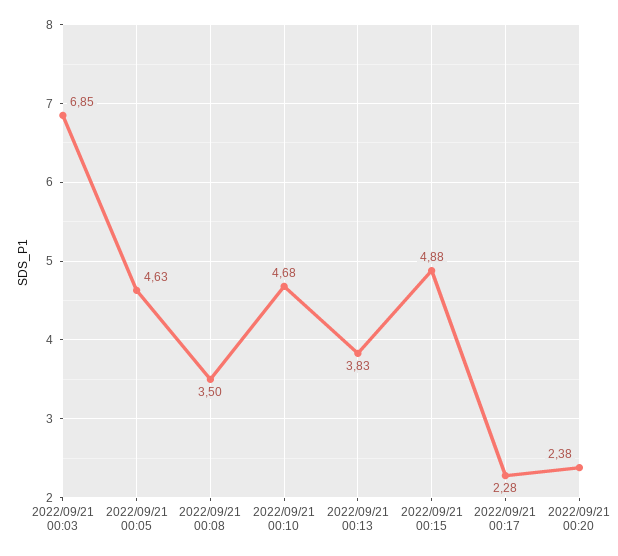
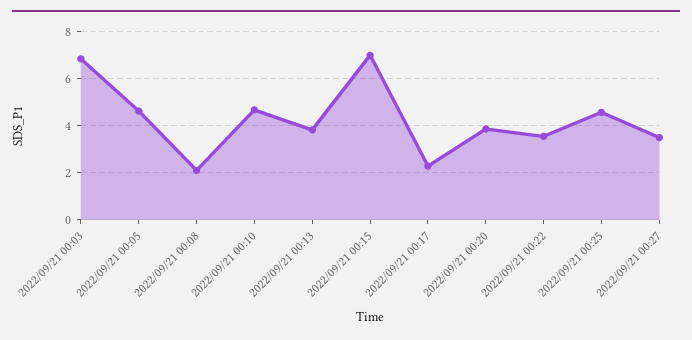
2022/09/21 00:08: 3.5 -> 2
2022/09/21 00:15: 4.88 -> 7
2022/09/21 00:20: 2.38 -> 4
2022/09/21 00:22: none -> 3.5
2022/09/21 00:25: none -> 4.5
2022/09/21 00:27: none -> 3.5

